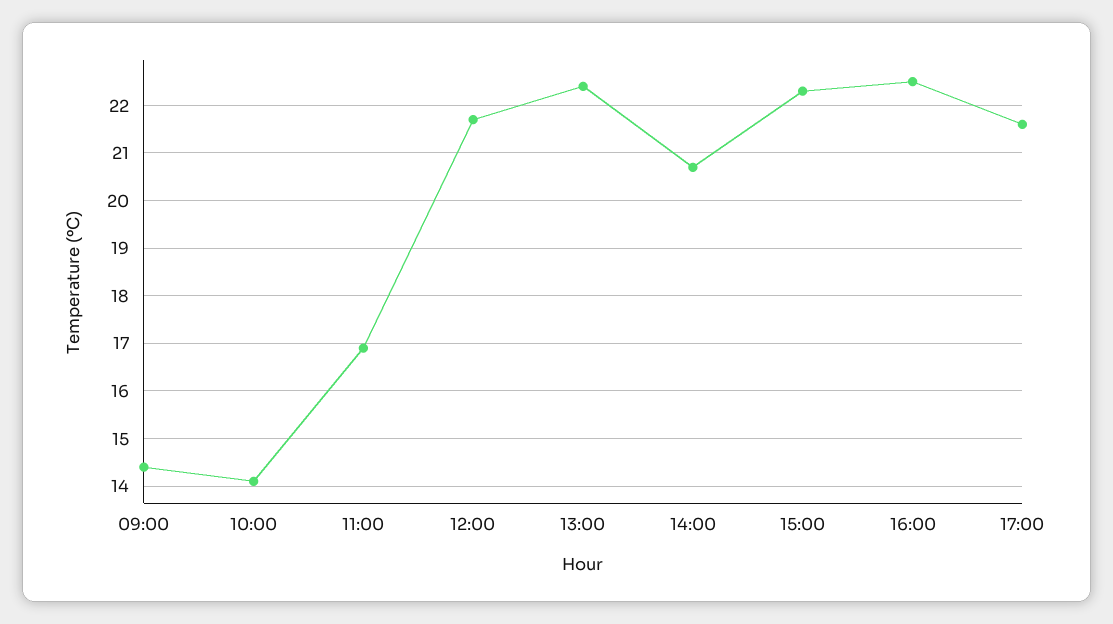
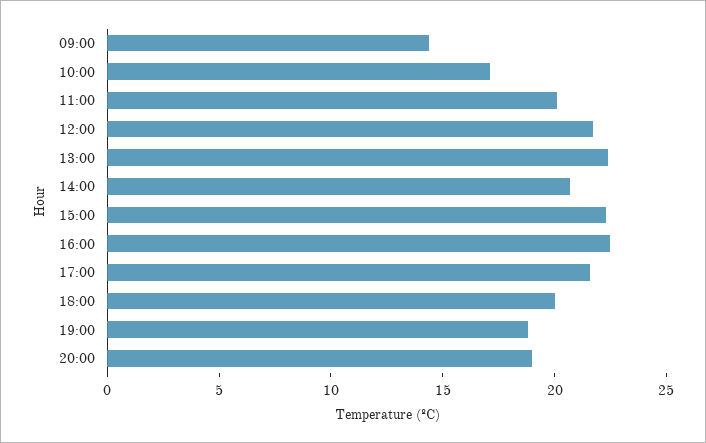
10:00: 14 -> 17
11:00: 17 -> 20
18:00: none -> 20
19:00: none -> 19
20:00: none -> 19

